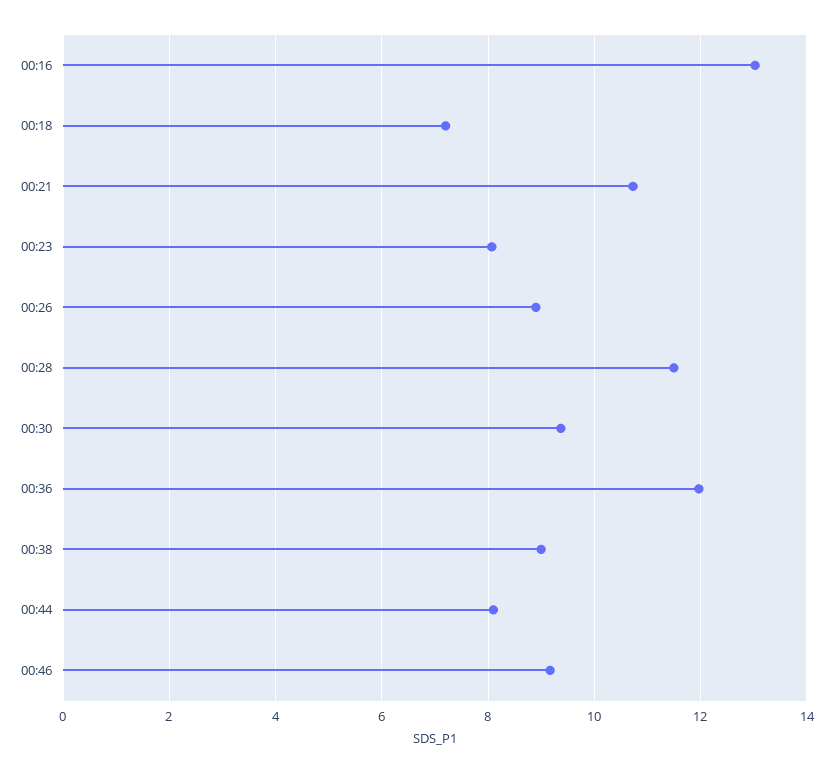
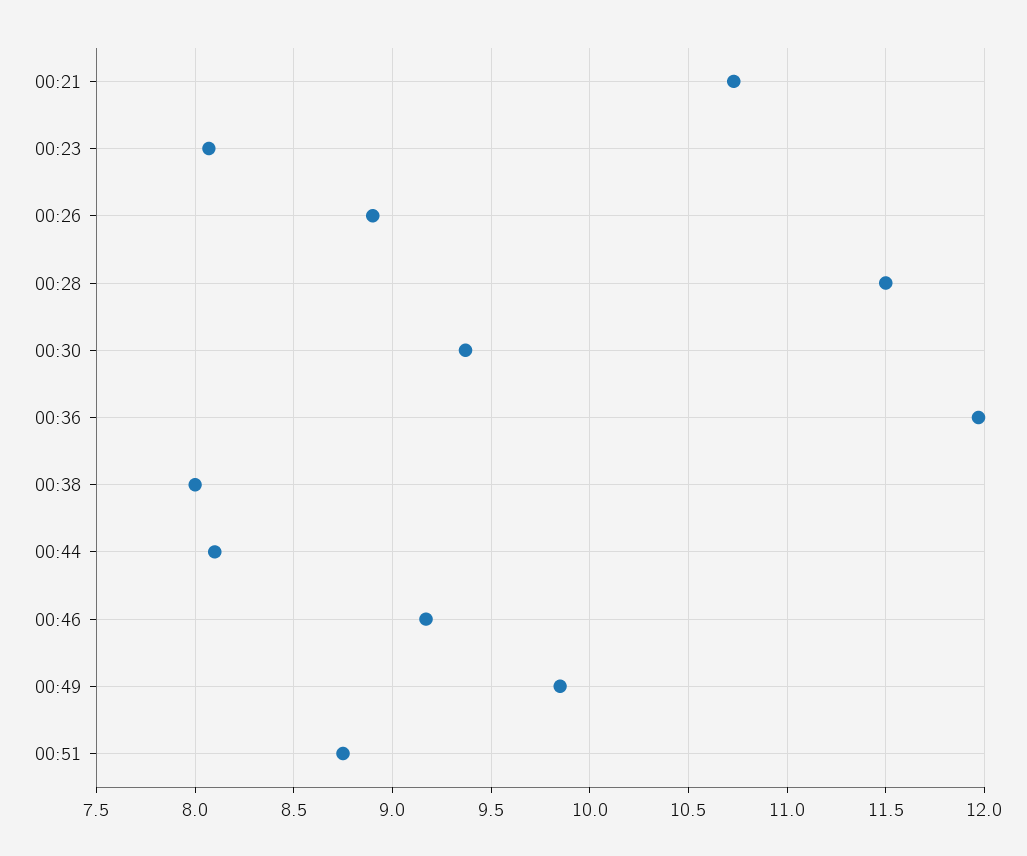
00:16: 13 -> none
00:18: 7.2 -> none
00:38: 9 -> 8
00:49: none -> 9.85
00:51: none -> 8.75

